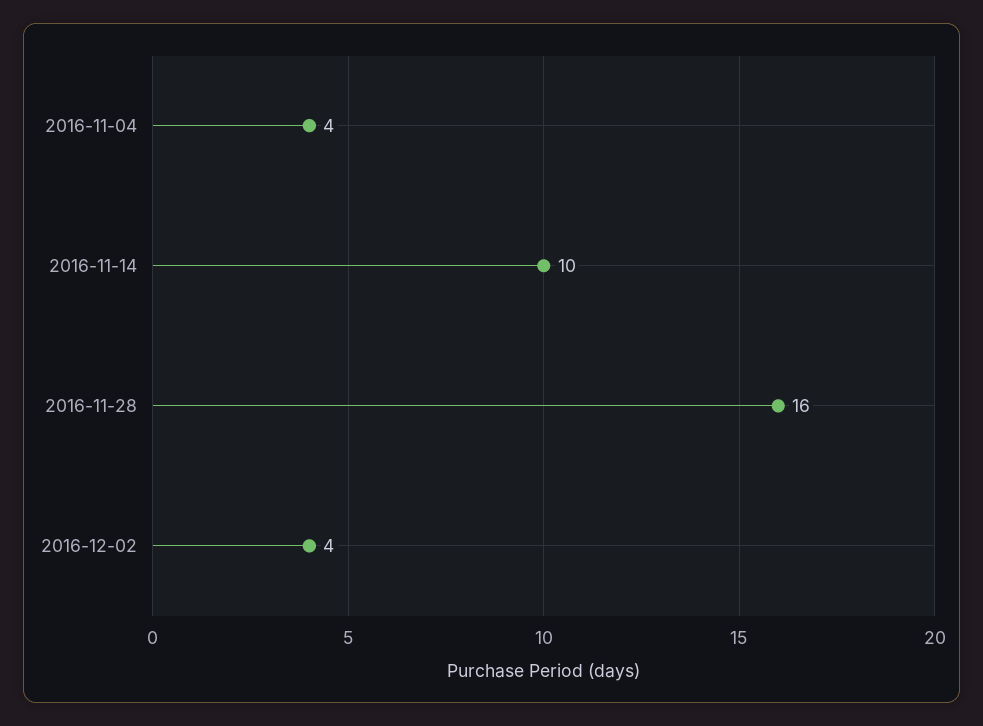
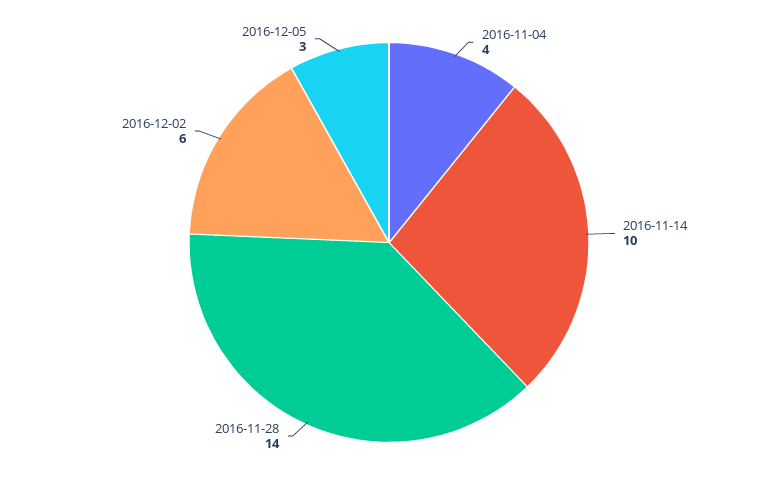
2016-11-28: 16 -> 14
2016-12-02: 4 -> 6
2016-12-05: none -> 3

